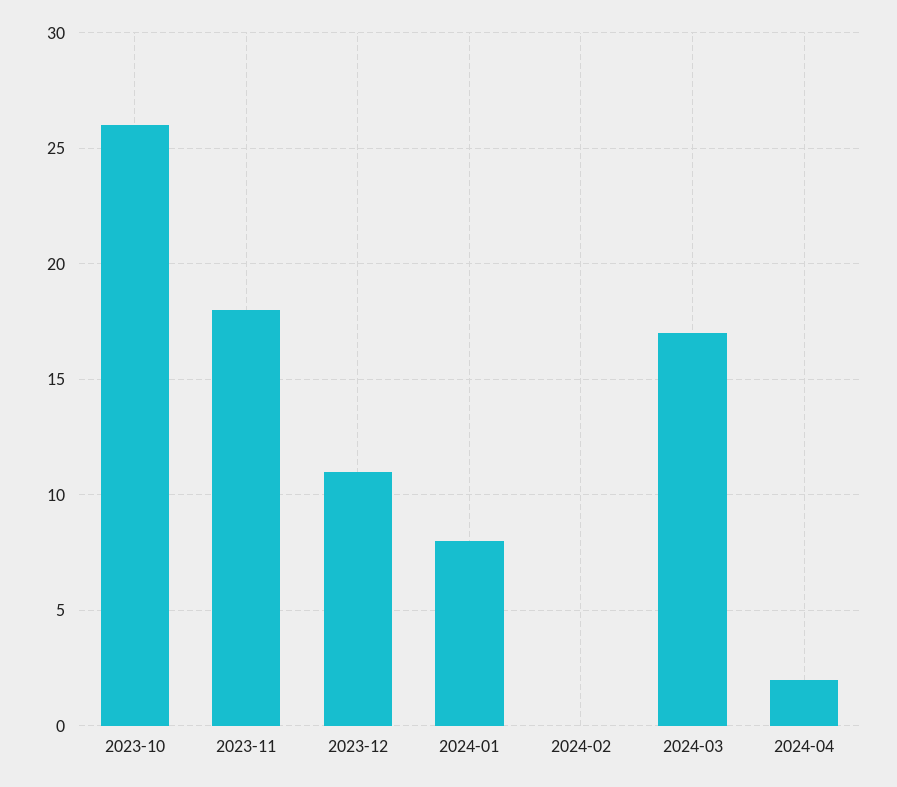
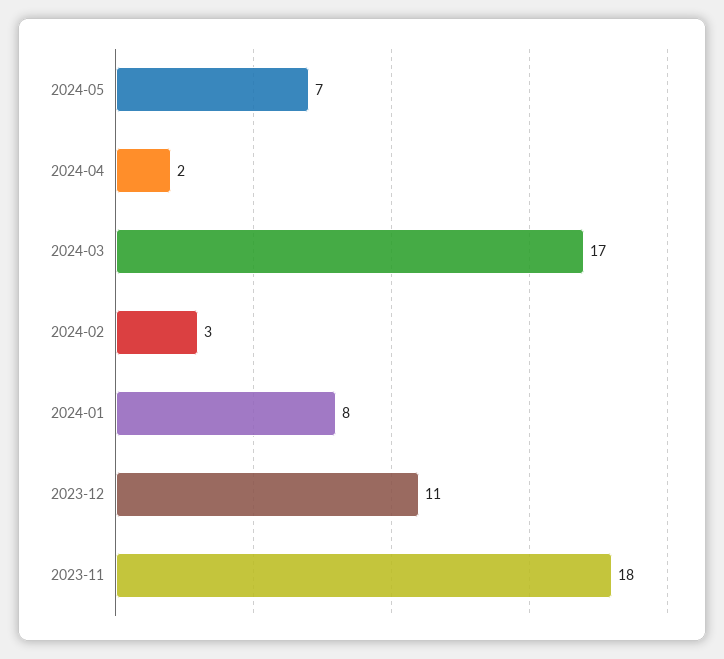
2023-10: 26 -> none
2024-02: 0 -> 3
2024-05: none -> 7

